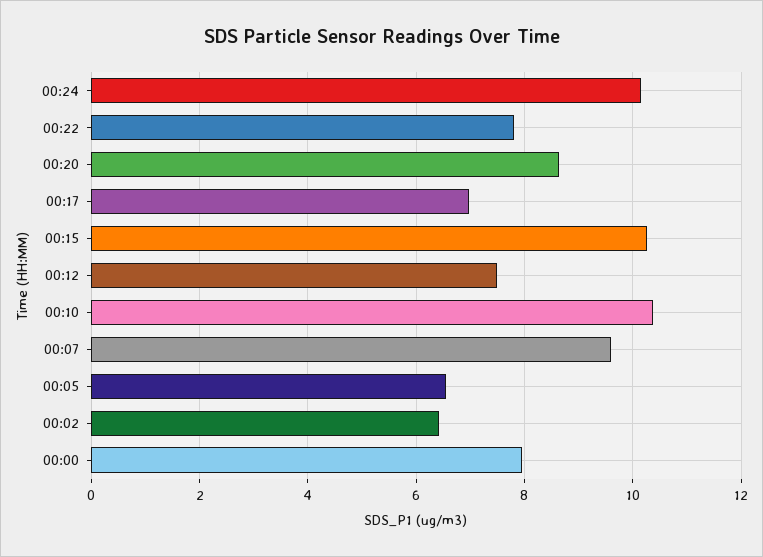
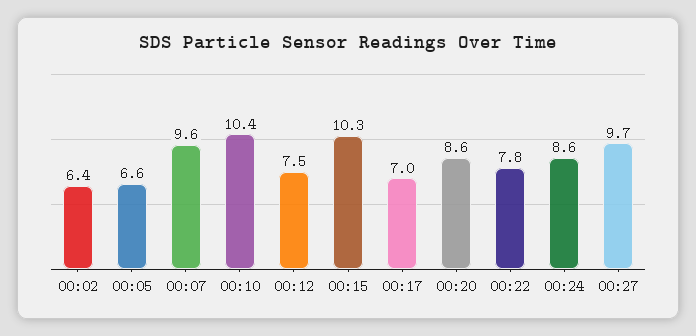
00:24: 10.2 -> 8.6
00:00: 8 -> none
00:27: none -> 9.7

